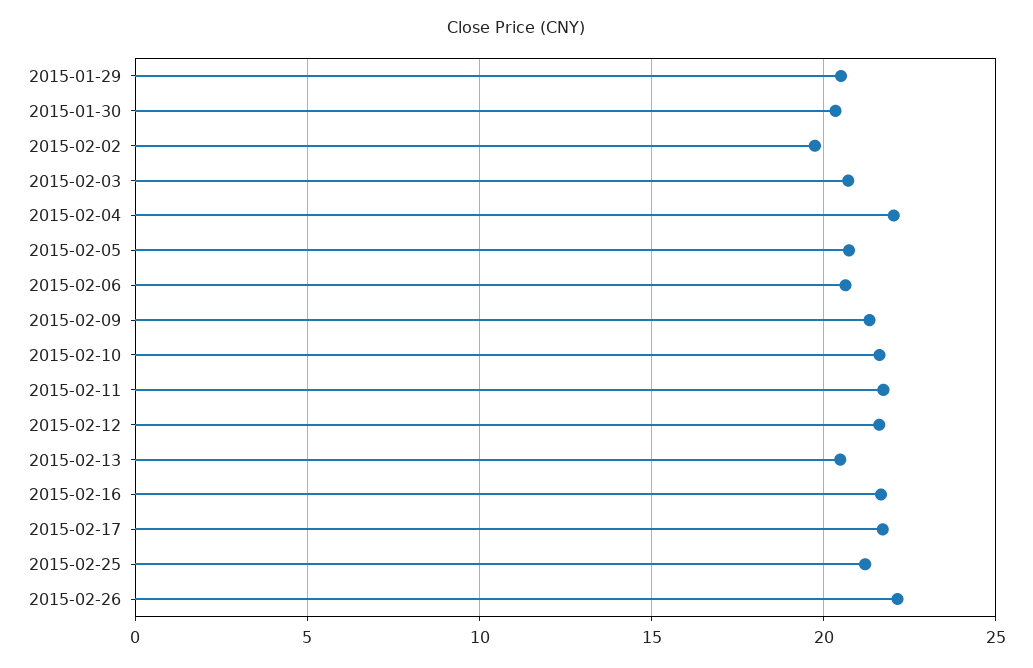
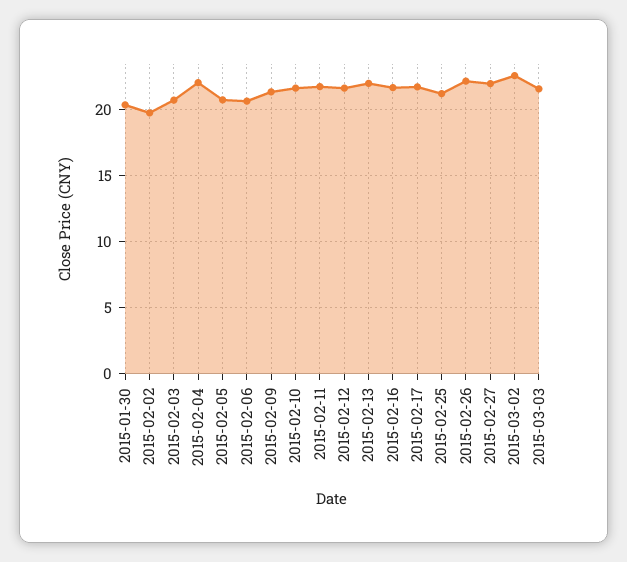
2015-01-29: 20.5 -> none
2015-02-13: 20.5 -> 22
2015-02-27: none -> 22
2015-03-02: none -> 22.5
2015-03-03: none -> 21.5

